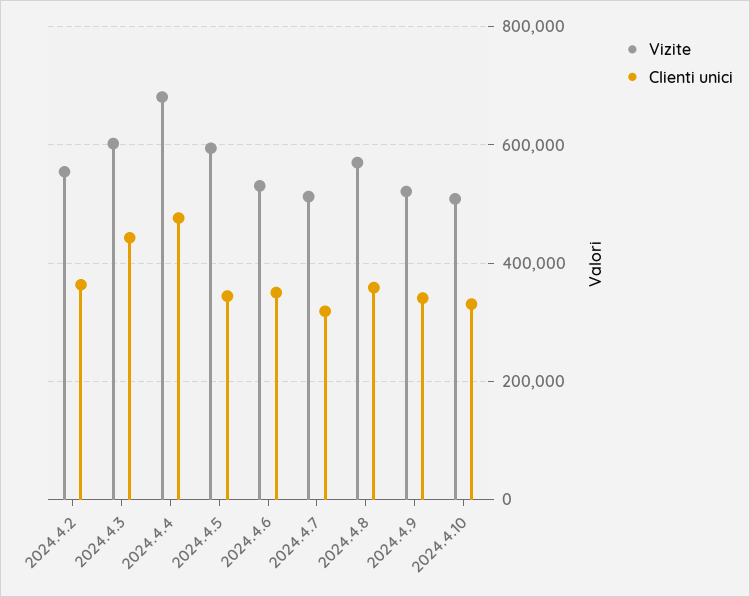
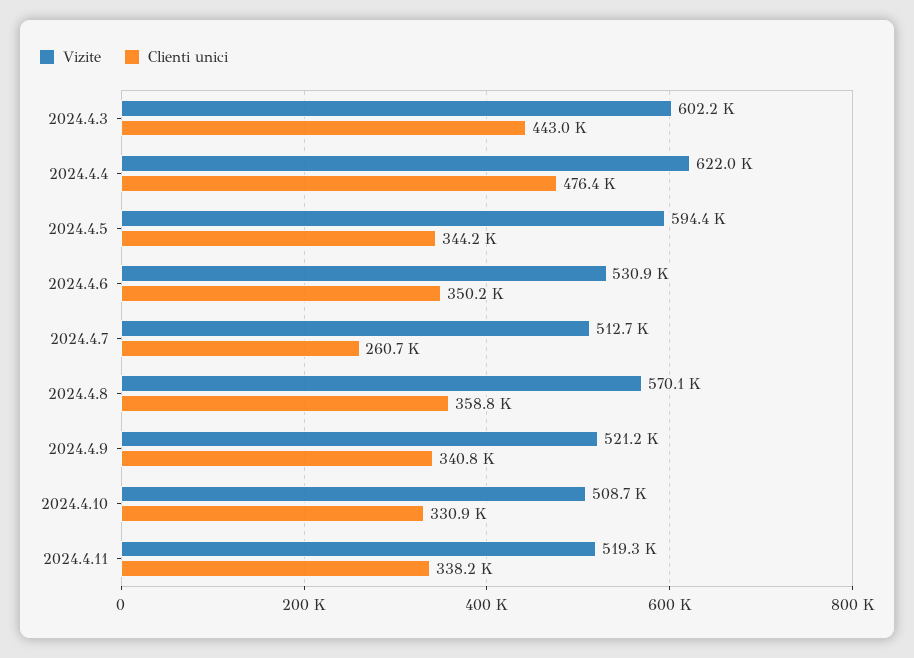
Vizite, 2024.4.2: 560000 -> none
Clienti unici, 2024.4.2: 360000 -> none
Vizite, 2024.4.4: 680000 -> 622000
Clienti unici, 2024.4.7: 320000 -> 260700
Vizite, 2024.4.11: none -> 519300
Clienti unici, 2024.4.11: none -> 338200

